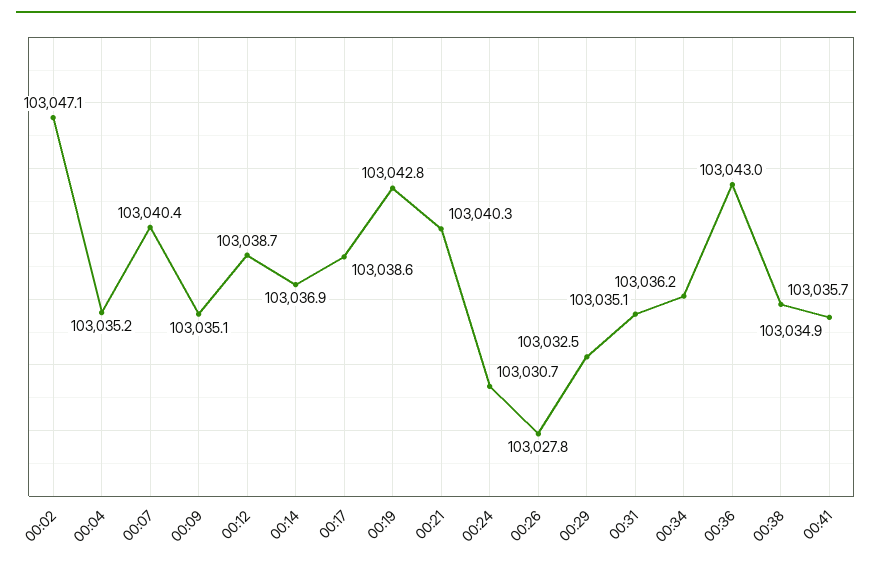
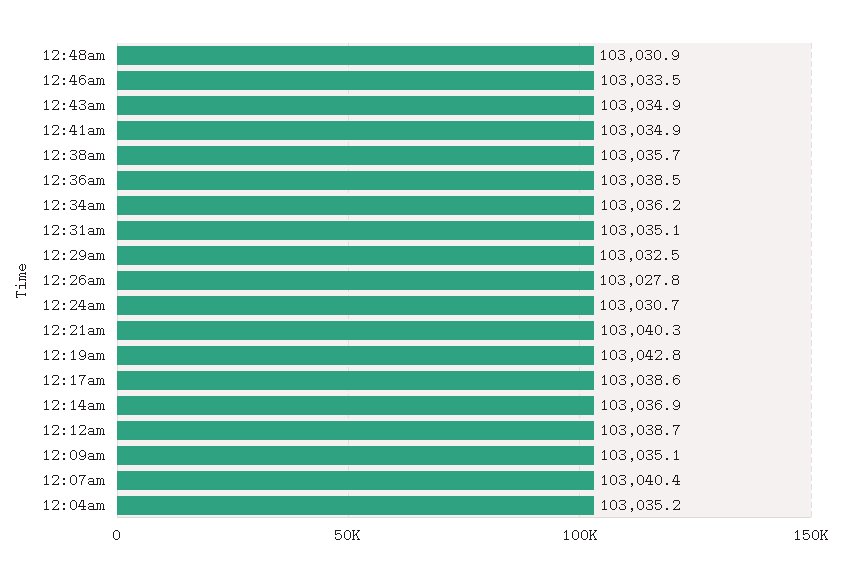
00:02: 103047.1 -> none
00:36: 103043 -> 103038.5
12:48am: none -> 103030.9
12:46am: none -> 103033.5
12:43am: none -> 103034.9

